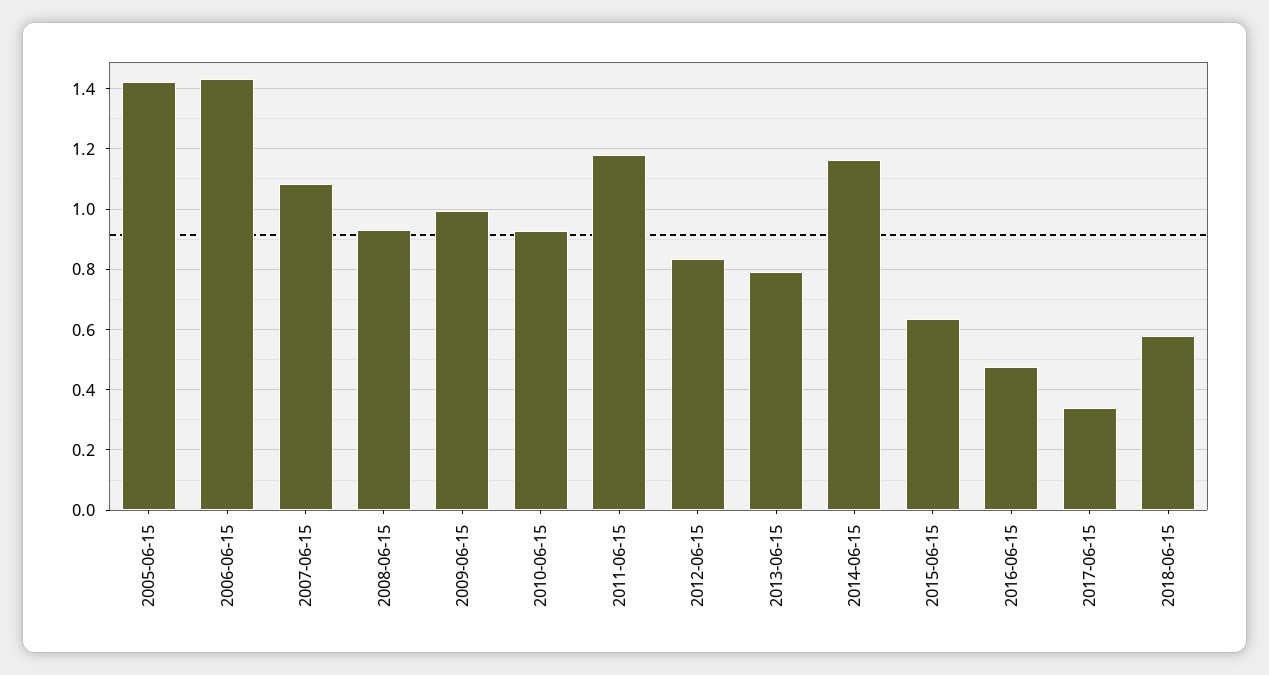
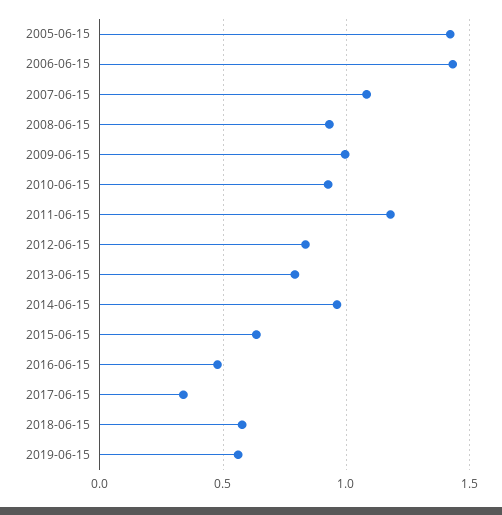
2014-06-15: 1.16 -> 0.95
2019-06-15: none -> 0.55

